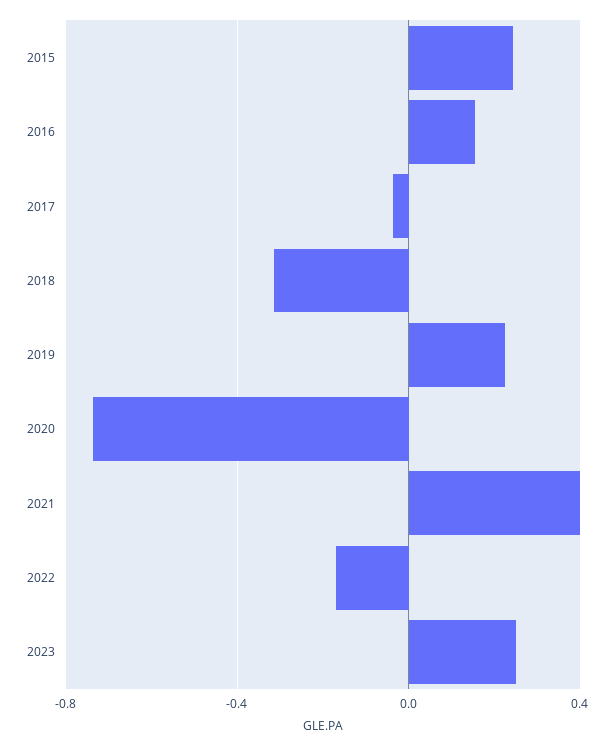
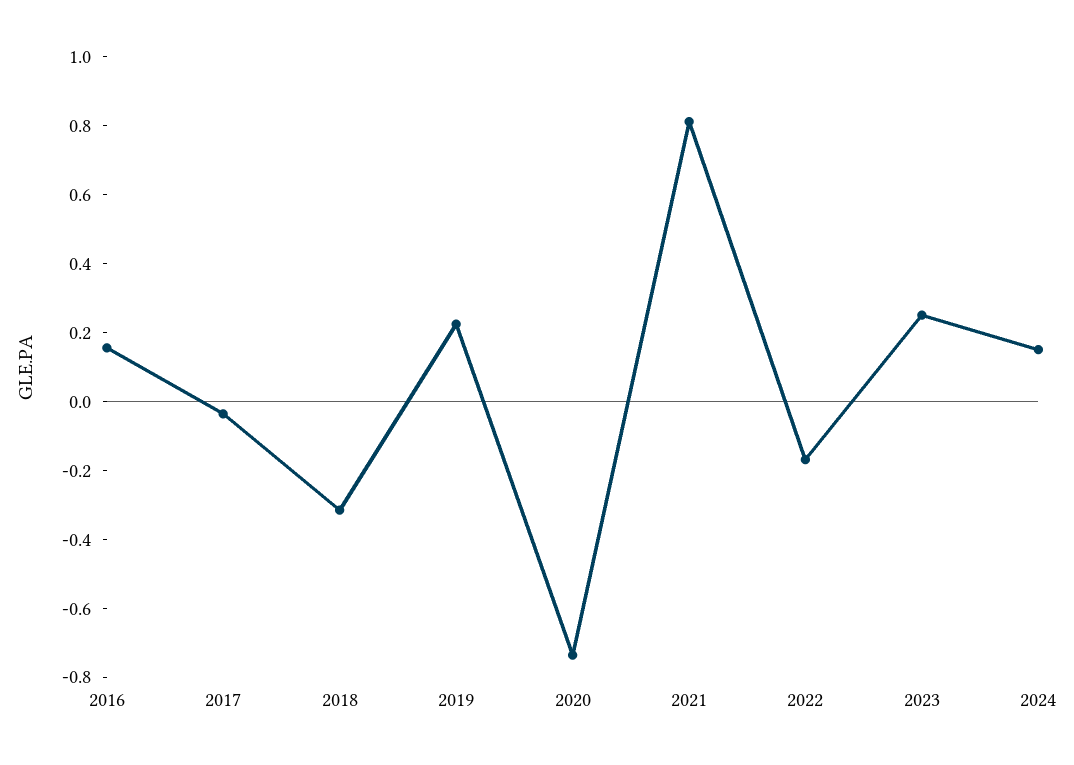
2015: 0.25 -> none
2021: 0.4 -> 0.8
2024: none -> 0.15

